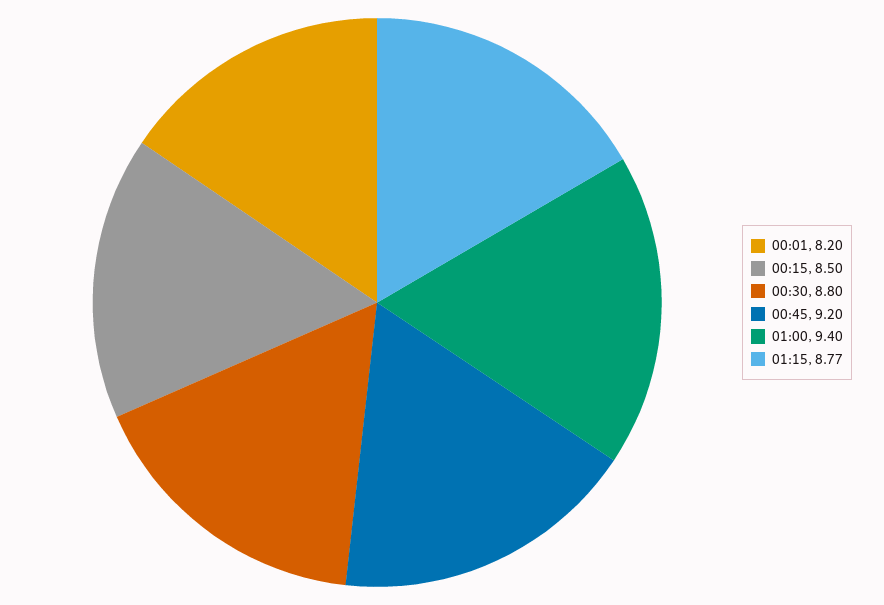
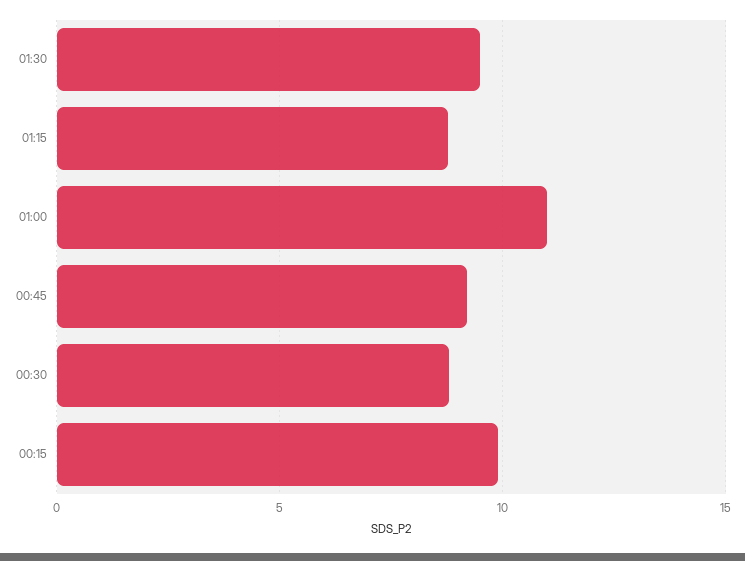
00:01: 8.2 -> none
00:15: 8.5 -> 10
01:00: 9.4 -> 11
01:30: none -> 9.5

